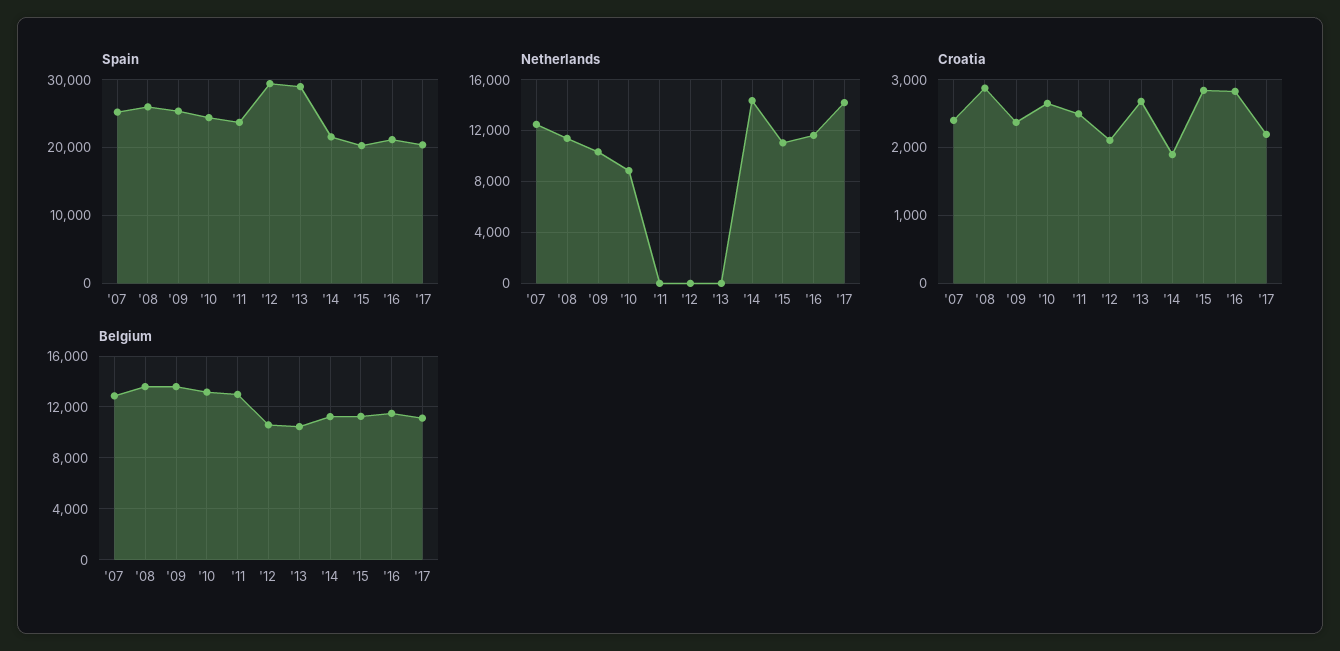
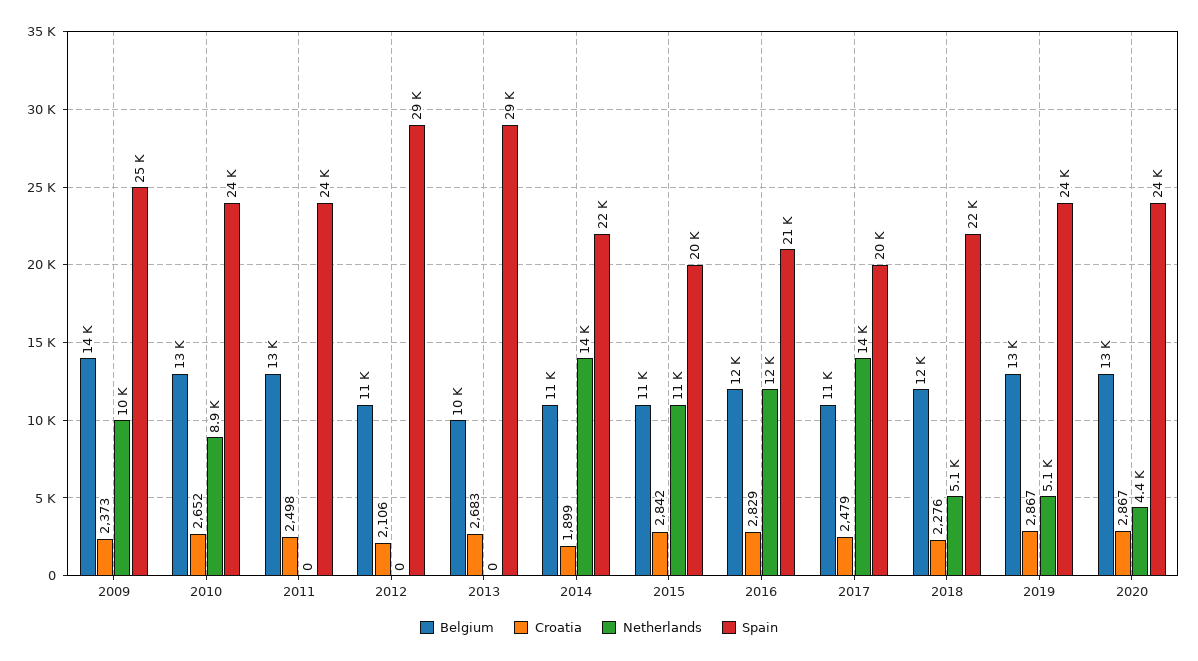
Spain, '07: 25000 -> none
Spain, '08: 26000 -> none
Netherlands, '07: 12500 -> none
Netherlands, '08: 11500 -> none
Croatia, '07: 2400 -> none
Croatia, '08: 2900 -> none
Croatia, '17: 2200 -> 2479
Belgium, '07: 13000 -> none
Belgium, '08: 13500 -> none
Belgium, 2018: none -> 12000
Croatia, 2018: none -> 2276
Netherlands, 2018: none -> 5100
Spain, 2018: none -> 22000
Belgium, 2019: none -> 13000
Croatia, 2019: none -> 2867
Netherlands, 2019: none -> 5100
Spain, 2019: none -> 24000
Belgium, 2020: none -> 13000
Croatia, 2020: none -> 2867
Netherlands, 2020: none -> 4400
Spain, 2020: none -> 24000

